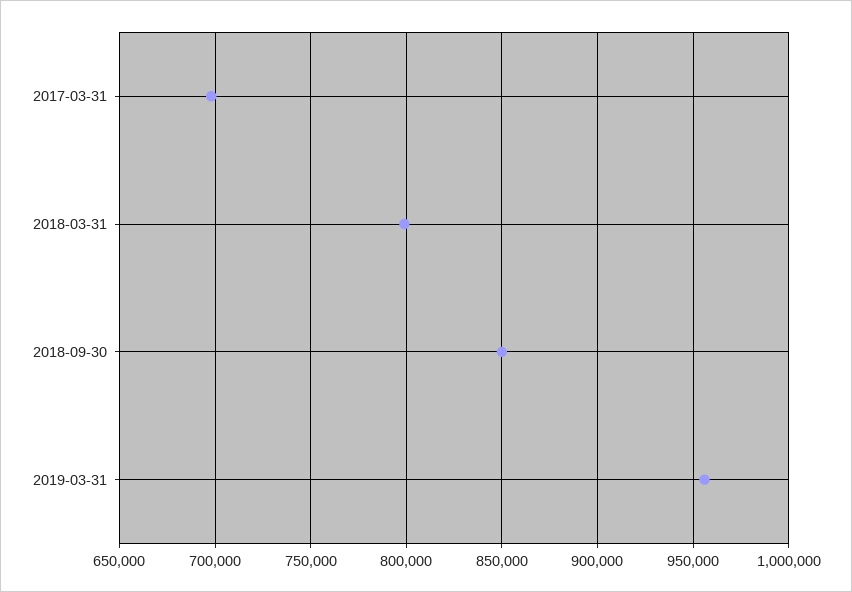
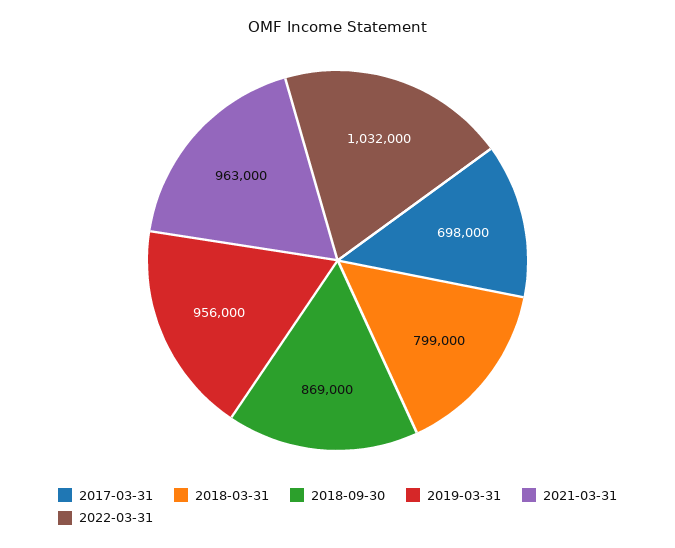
2018-09-30: 850000 -> 869000
2021-03-31: none -> 963000
2022-03-31: none -> 1032000

